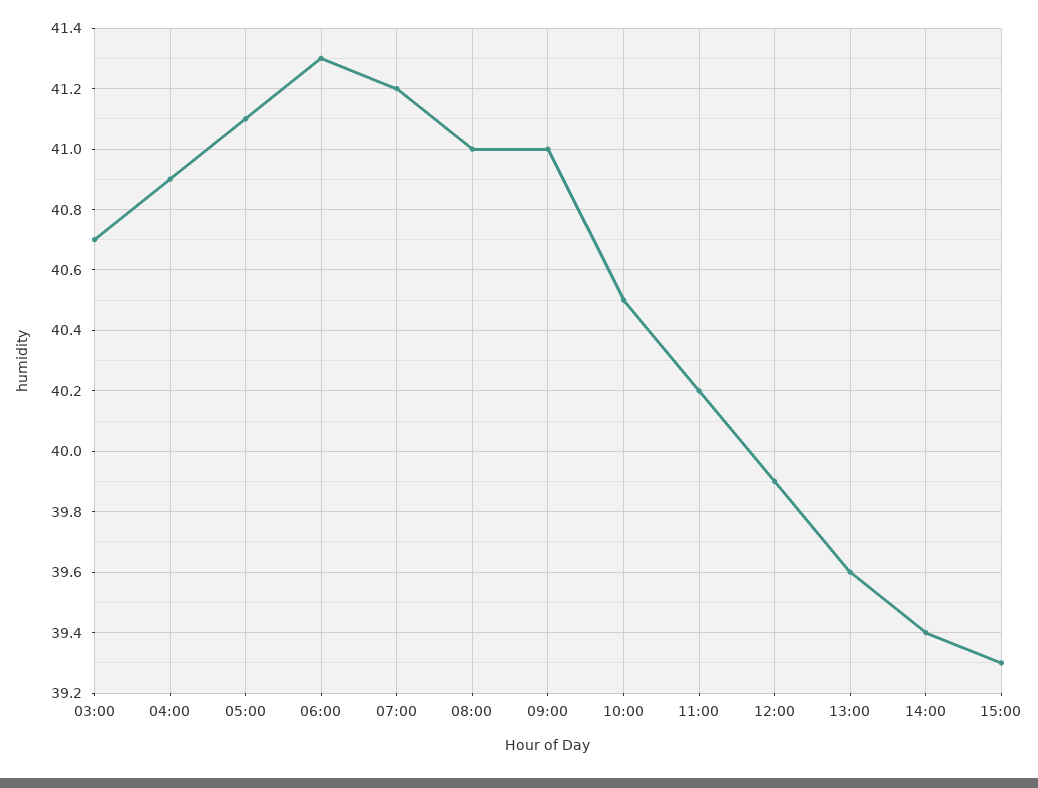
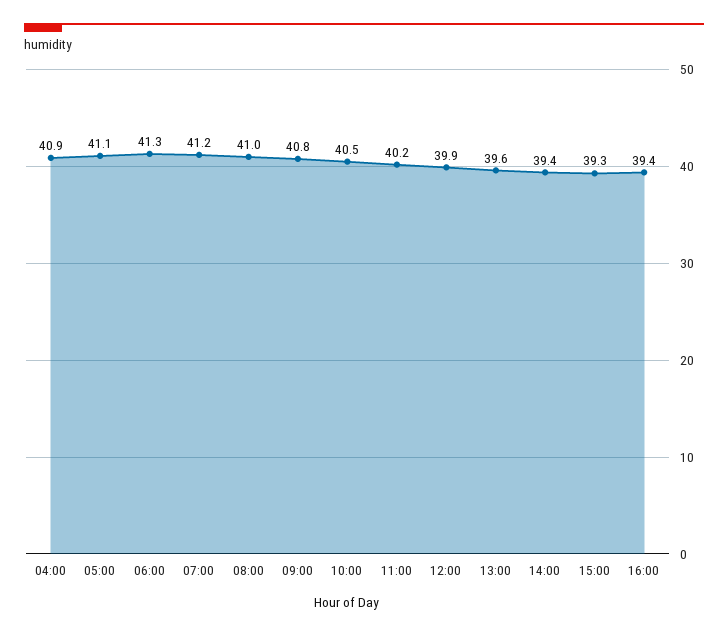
03:00: 40.7 -> none
09:00: 41 -> 40.8
16:00: none -> 39.4

